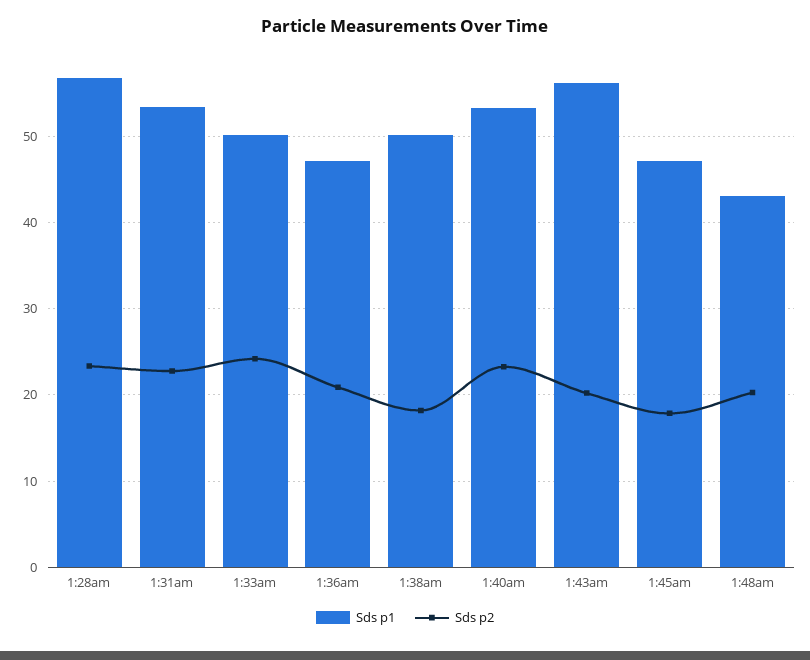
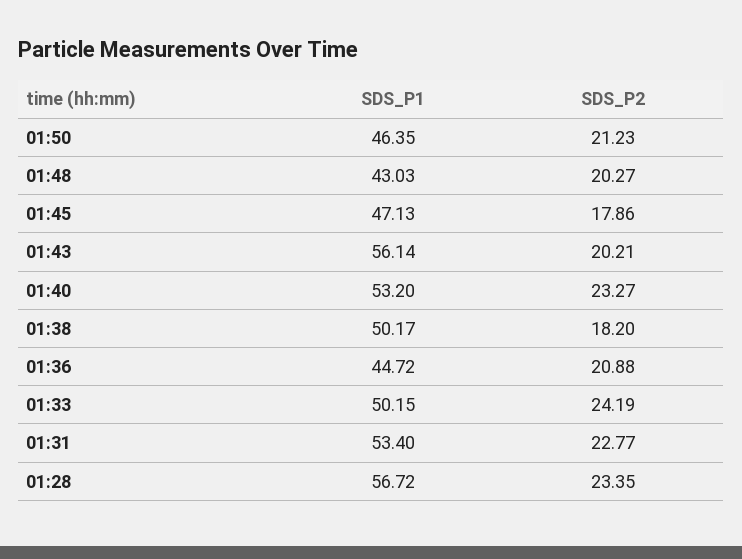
Sds p1, 1:36am: 47 -> 44.72
Sds p1, 01:50: none -> 46.35
Sds p2, 01:50: none -> 21.23

